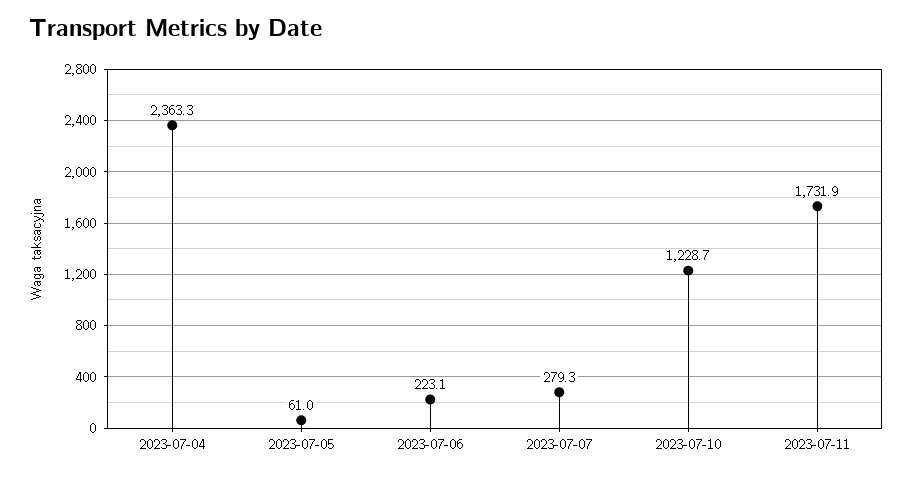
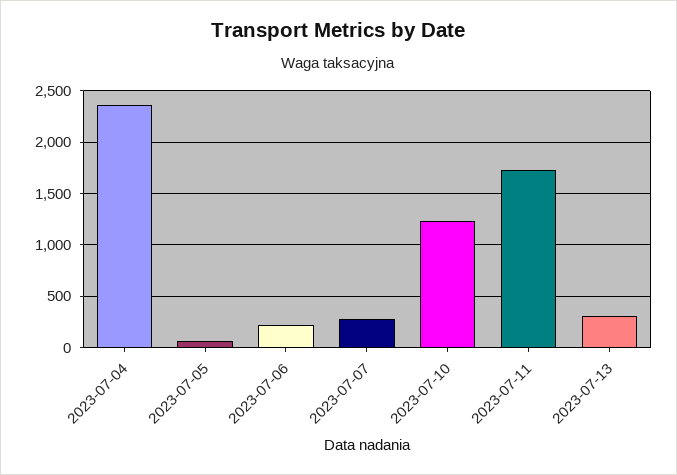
2023-07-13: none -> 300

